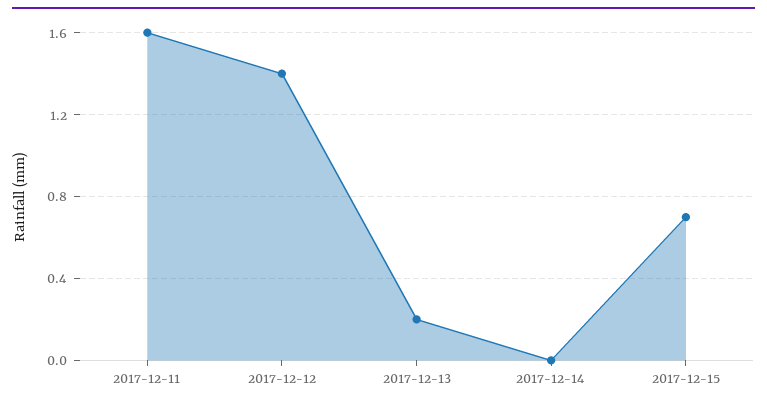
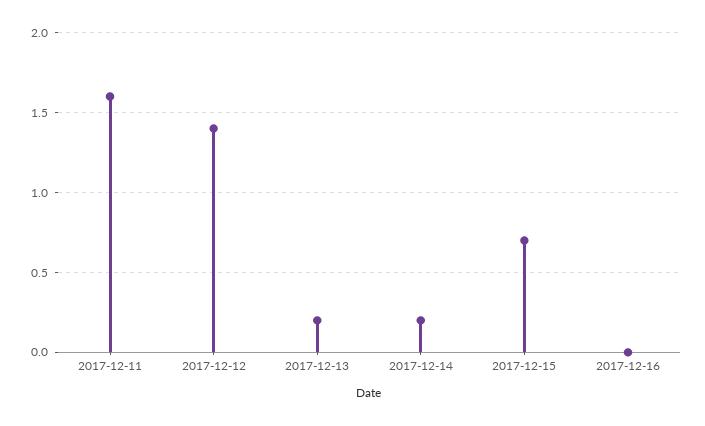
2017-12-14: 0 -> 0.2
2017-12-16: none -> 0

